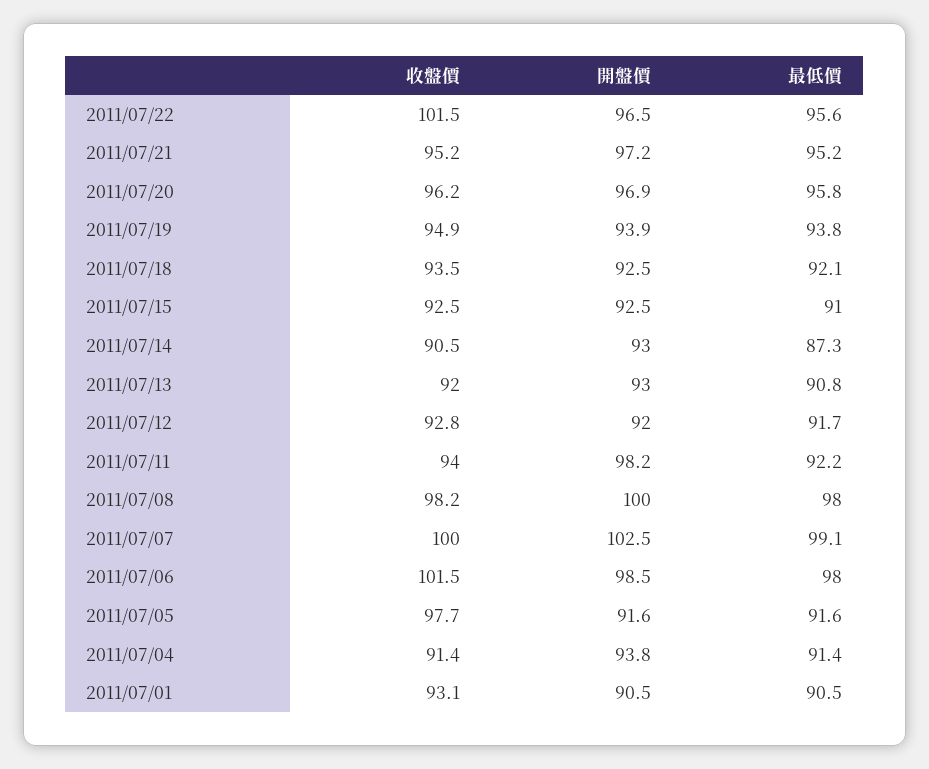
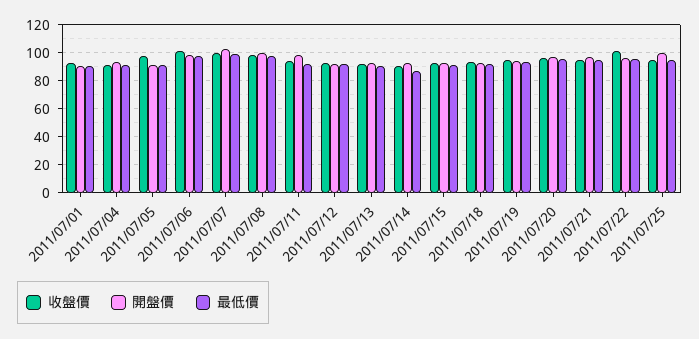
收盤價, 2011/07/25: none -> 95
開盤價, 2011/07/25: none -> 100
最低價, 2011/07/25: none -> 95

